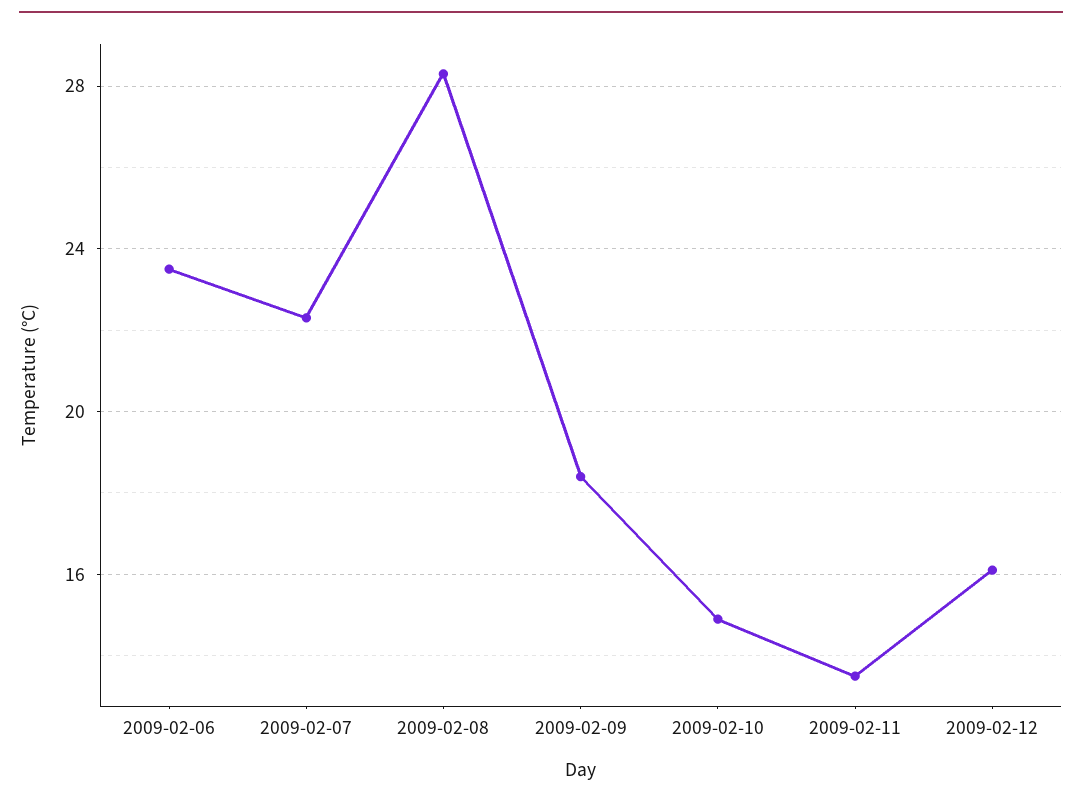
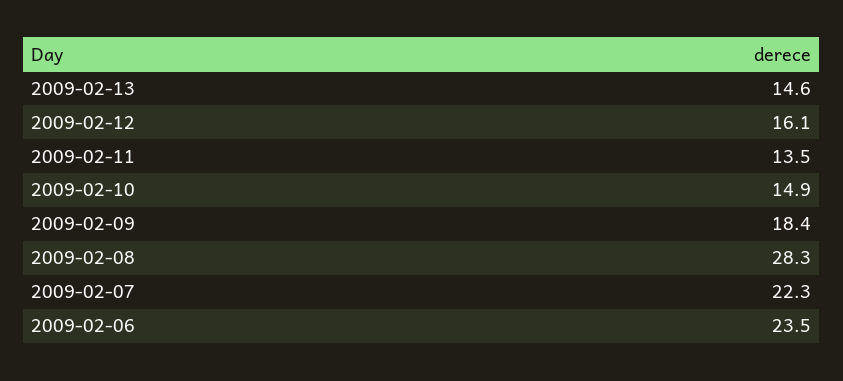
2009-02-13: none -> 14.6

